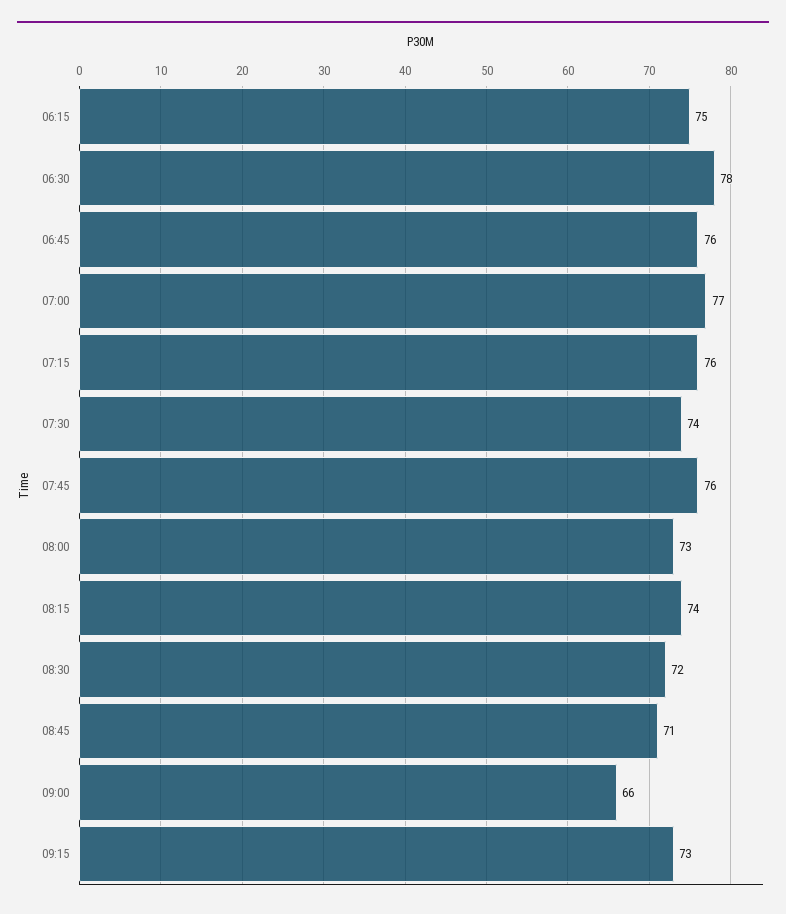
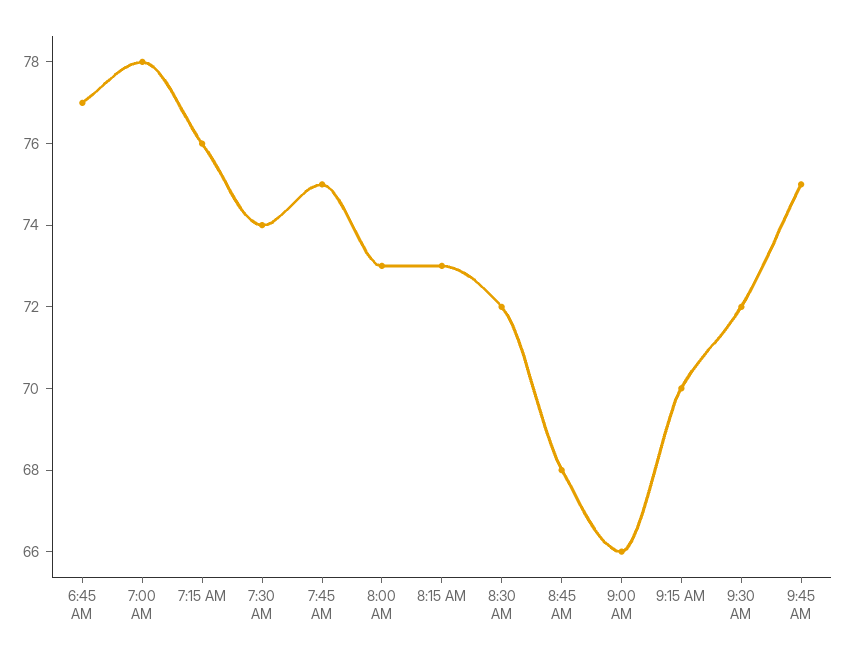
06:15: 75 -> none
06:30: 78 -> none
06:45: 76 -> 77
07:00: 77 -> 78
07:45: 76 -> 75
08:15: 74 -> 73
08:45: 71 -> 68
09:15: 73 -> 70
9:30 AM: none -> 72
9:45 AM: none -> 75

